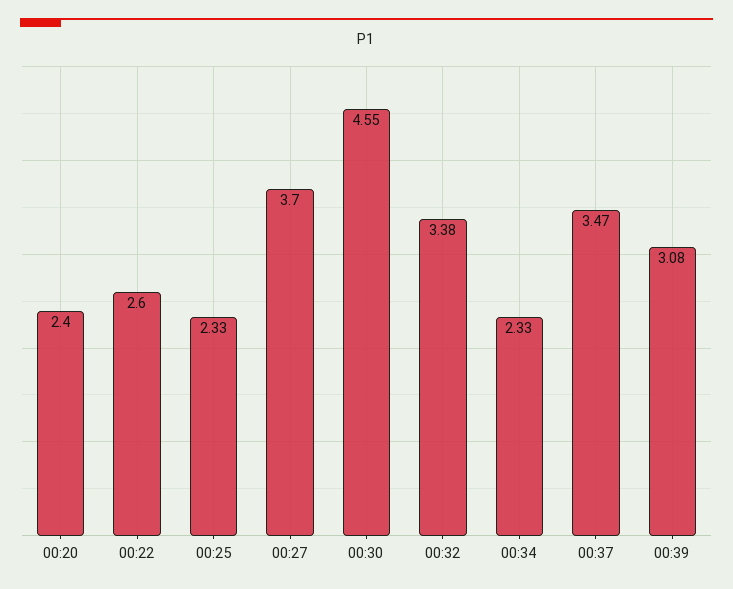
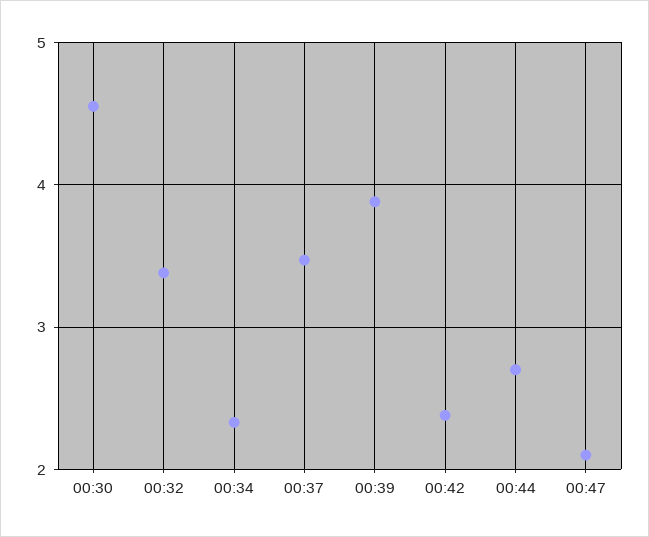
00:20: 2.4 -> none
00:22: 2.6 -> none
00:25: 2.33 -> none
00:27: 3.7 -> none
00:39: 3.08 -> 3.9
00:42: none -> 2.4
00:44: none -> 2.7
00:47: none -> 2.1

